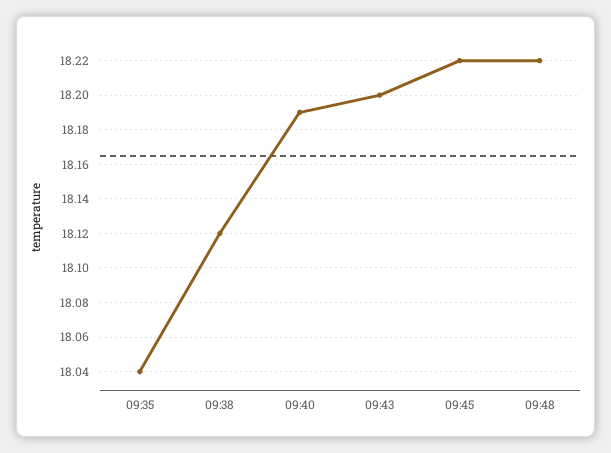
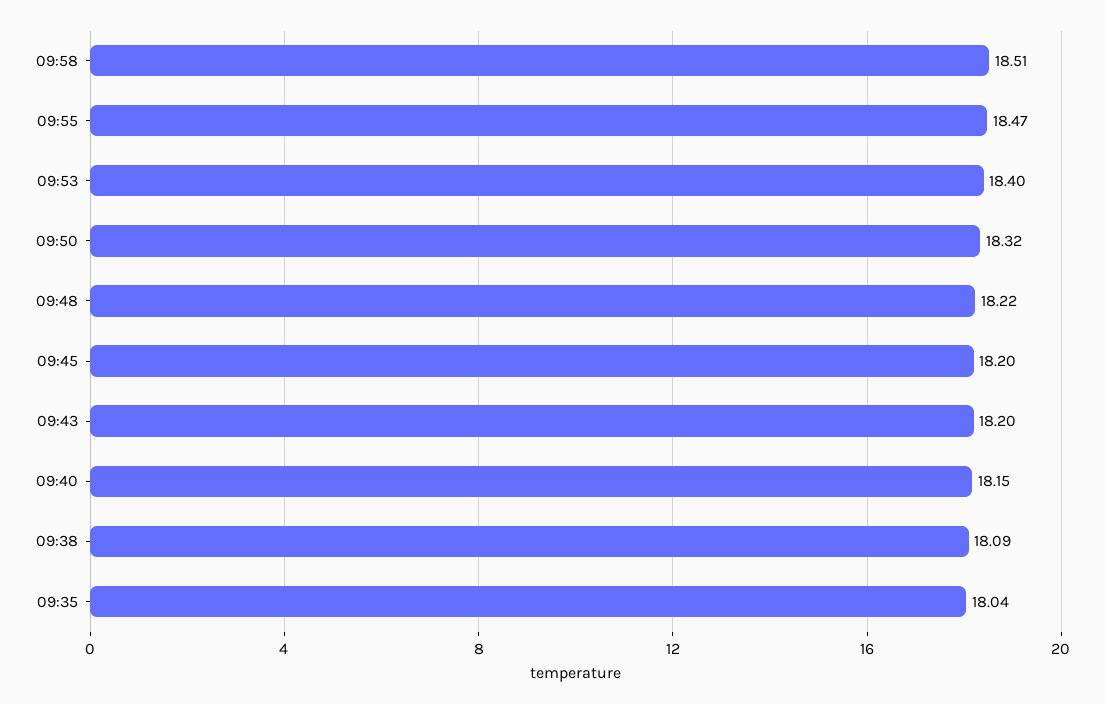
09:38: 18.12 -> 18.09
09:40: 18.19 -> 18.15
09:45: 18.22 -> 18.2
09:58: none -> 18.51
09:55: none -> 18.47
09:53: none -> 18.4
09:50: none -> 18.32

